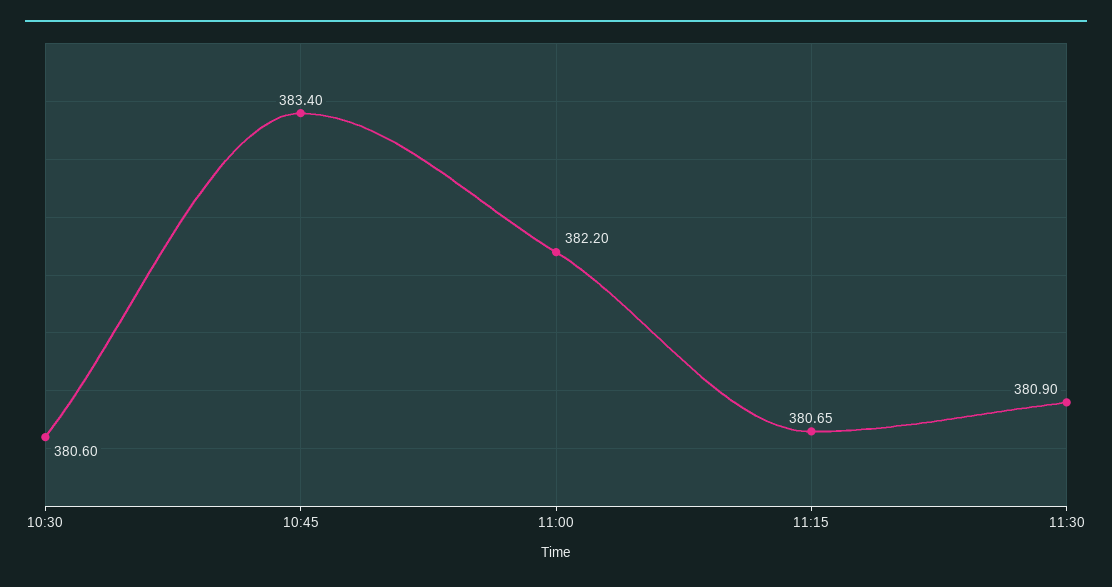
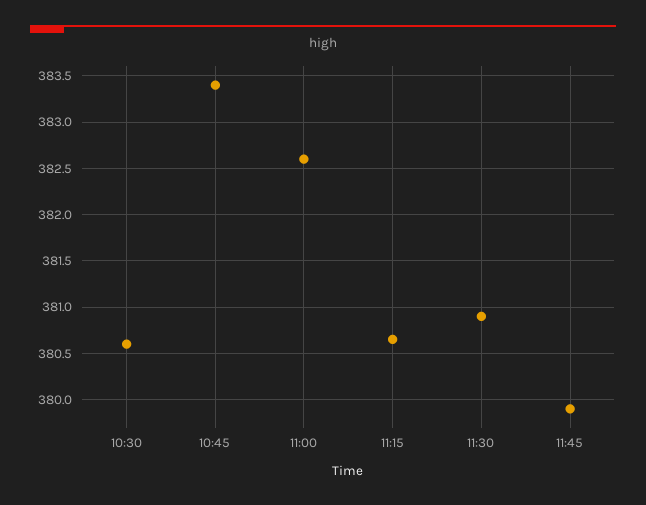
11:00: 382.2 -> 382.6
11:45: none -> 379.9

